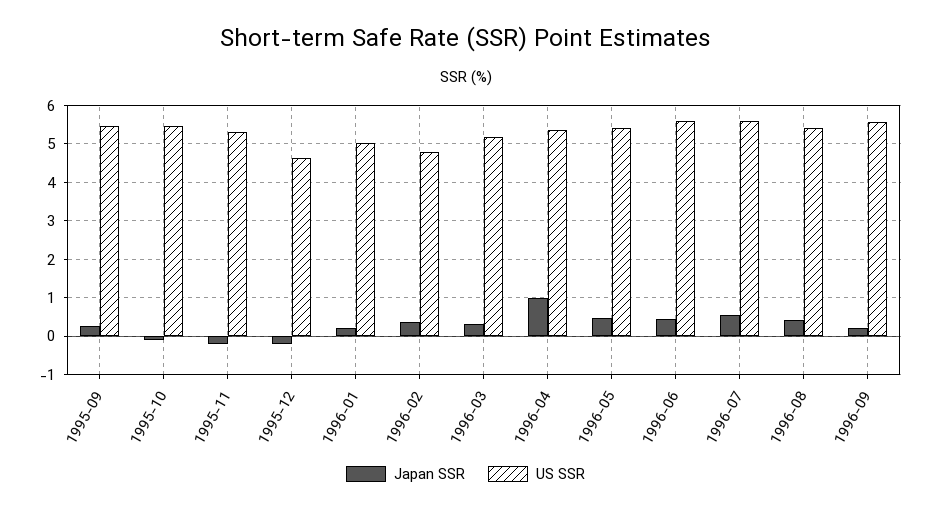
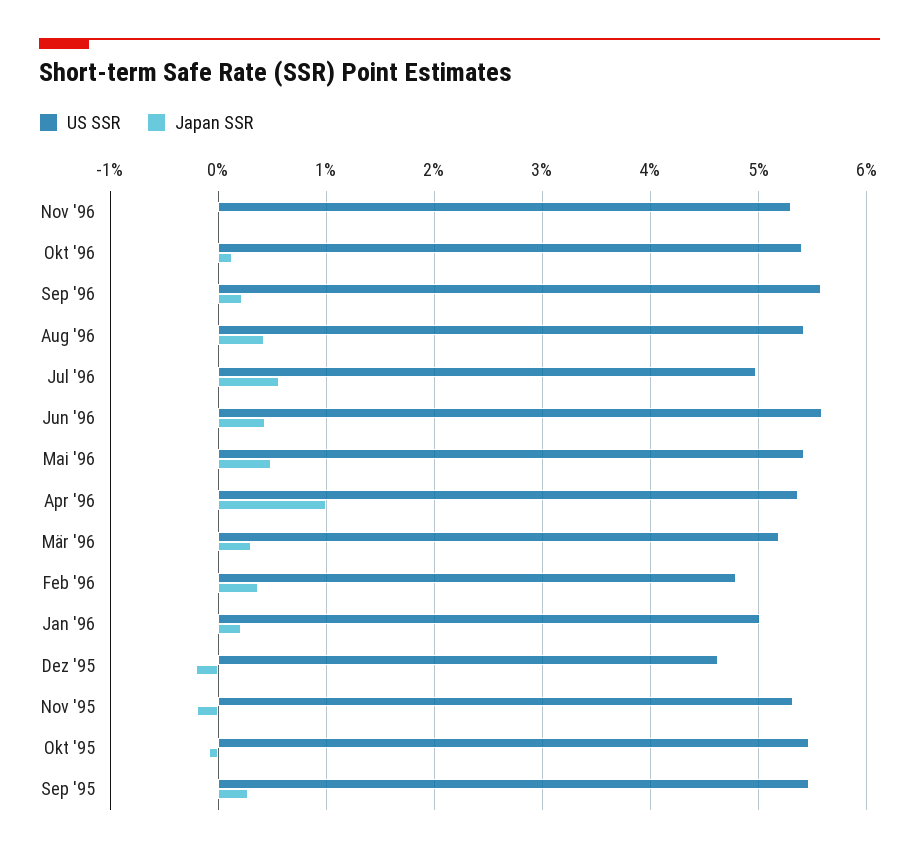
US SSR, 1996-07: 5.6 -> 5
US SSR, Nov '96: none -> 5.3
Japan SSR, Nov '96: none -> 0
US SSR, Okt '96: none -> 5.4
Japan SSR, Okt '96: none -> 0.1

